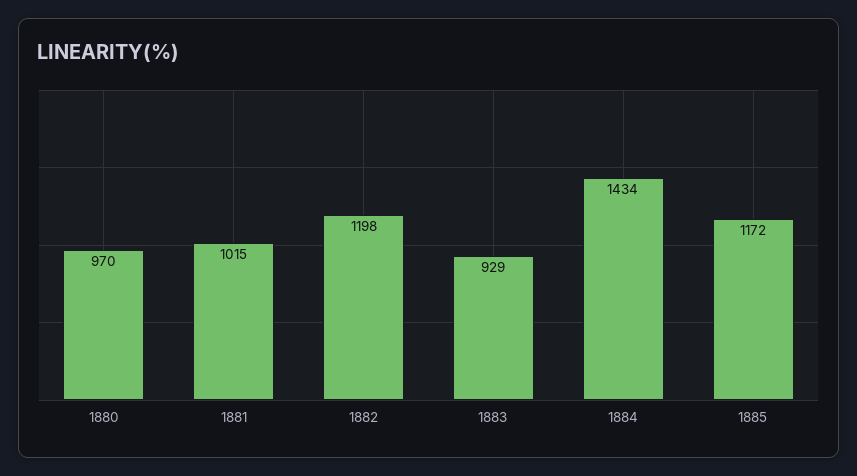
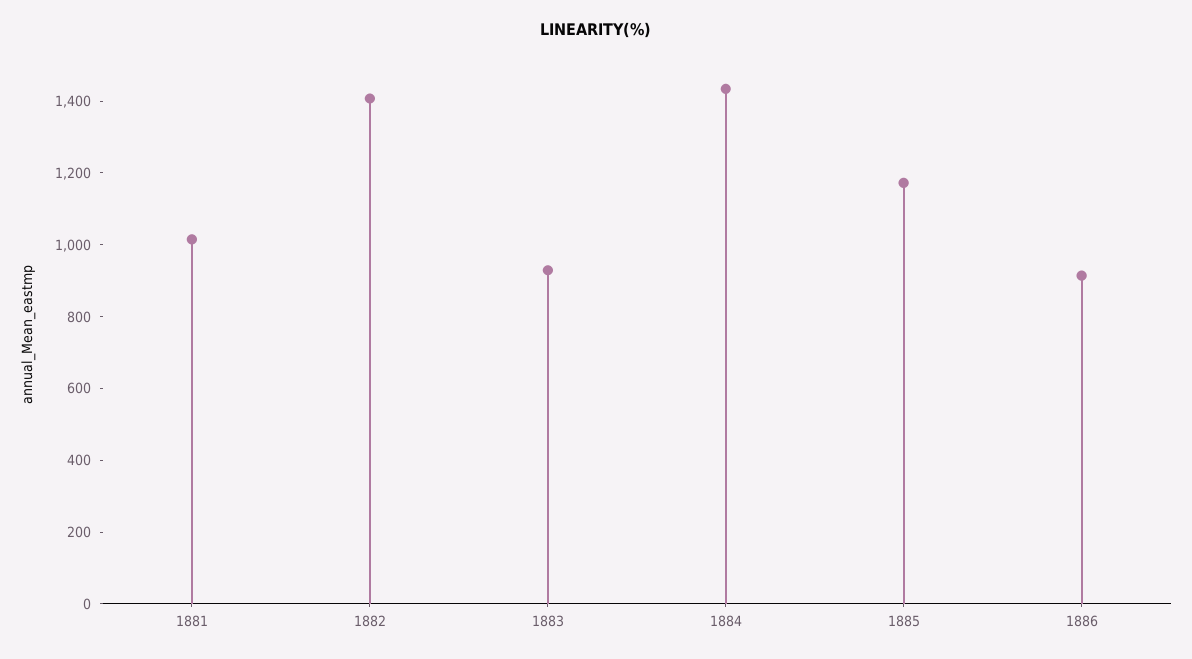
1880: 970 -> none
1882: 1198 -> 1400
1886: none -> 900

